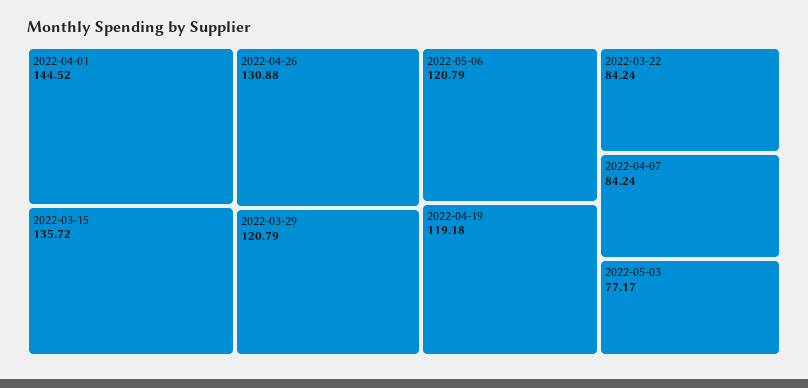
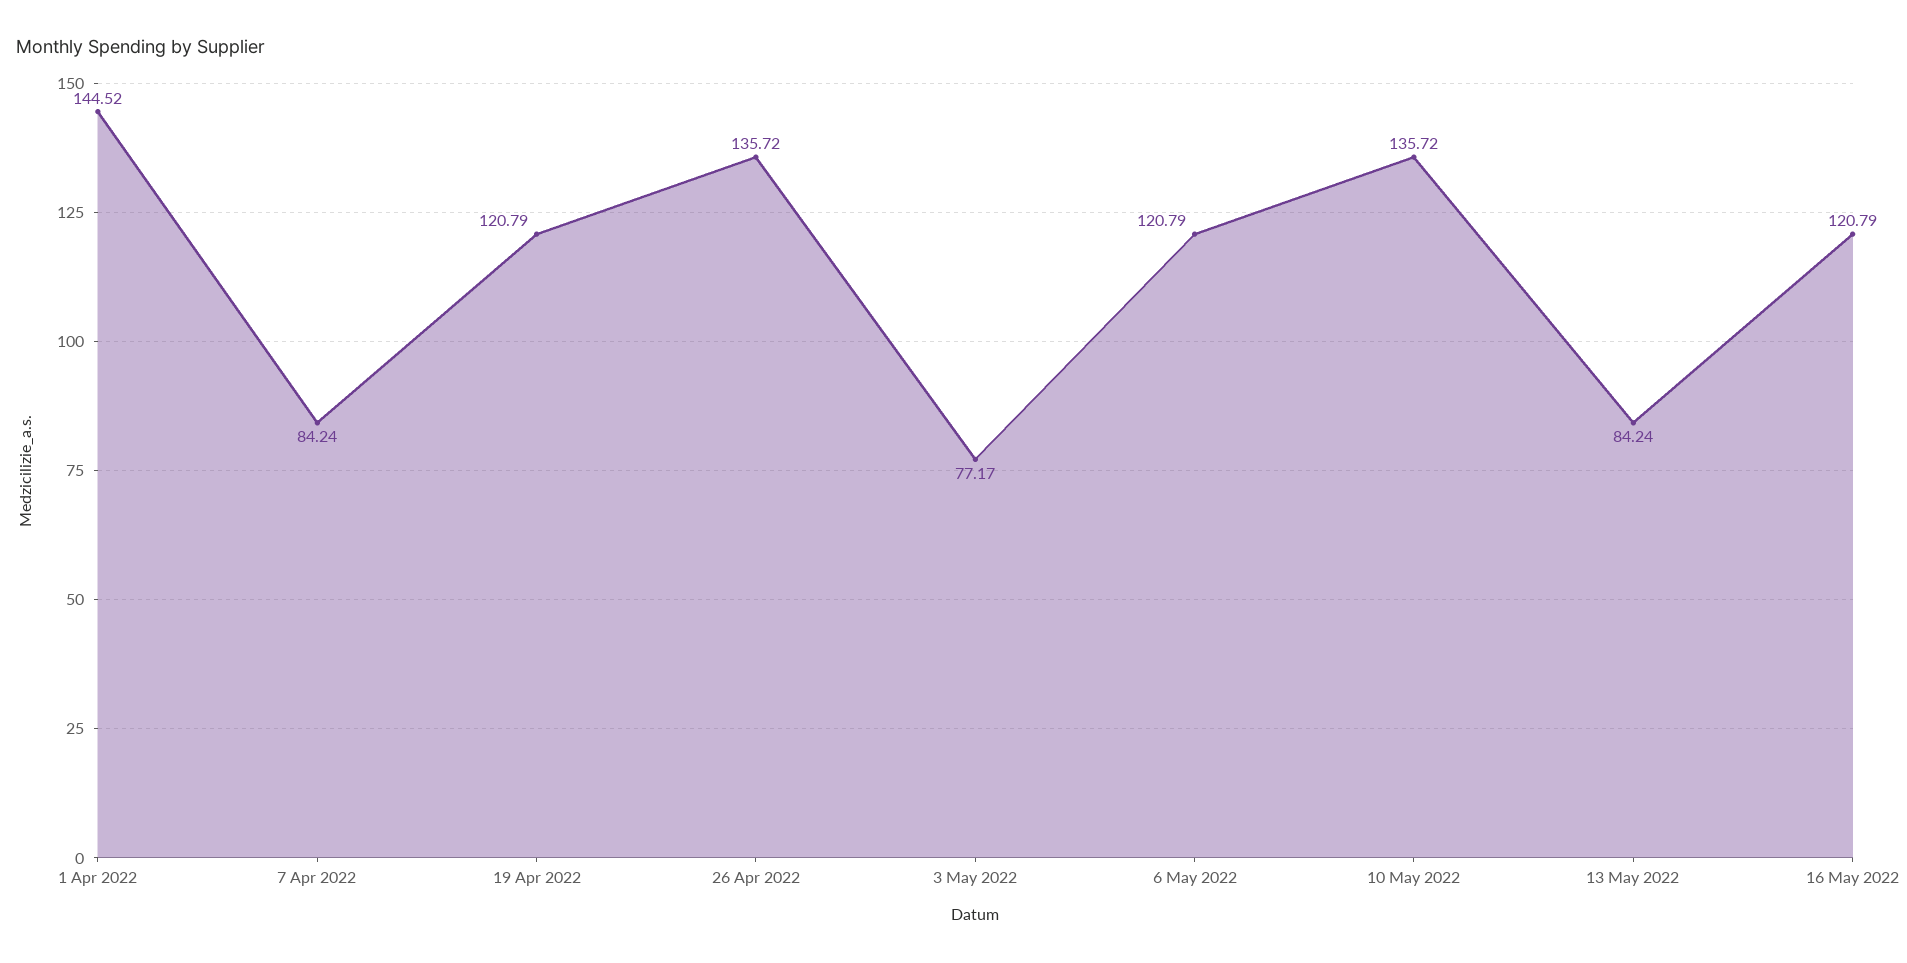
2022-03-15: 135.72 -> none
2022-04-26: 130.88 -> 135.72
2022-03-29: 120.79 -> none
2022-04-19: 119.18 -> 120.79
2022-03-22: 84.24 -> none
10 May 2022: none -> 135.72
13 May 2022: none -> 84.24
16 May 2022: none -> 120.79

